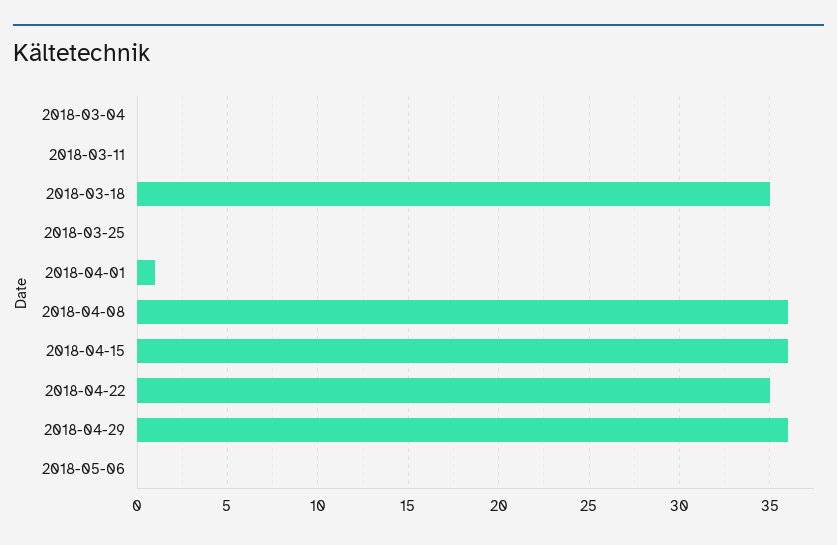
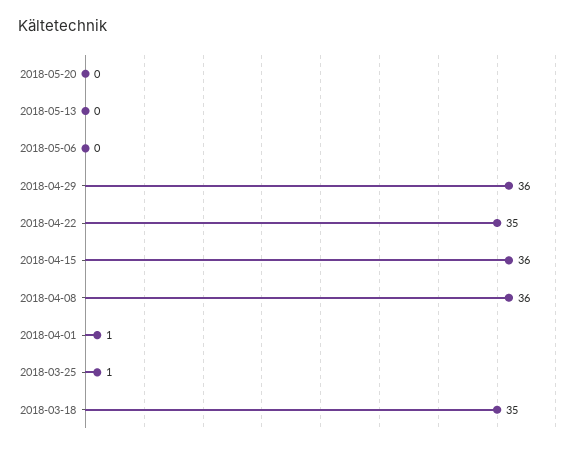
2018-03-04: 0 -> none
2018-03-11: 0 -> none
2018-03-25: 0 -> 1
2018-05-20: none -> 0
2018-05-13: none -> 0

